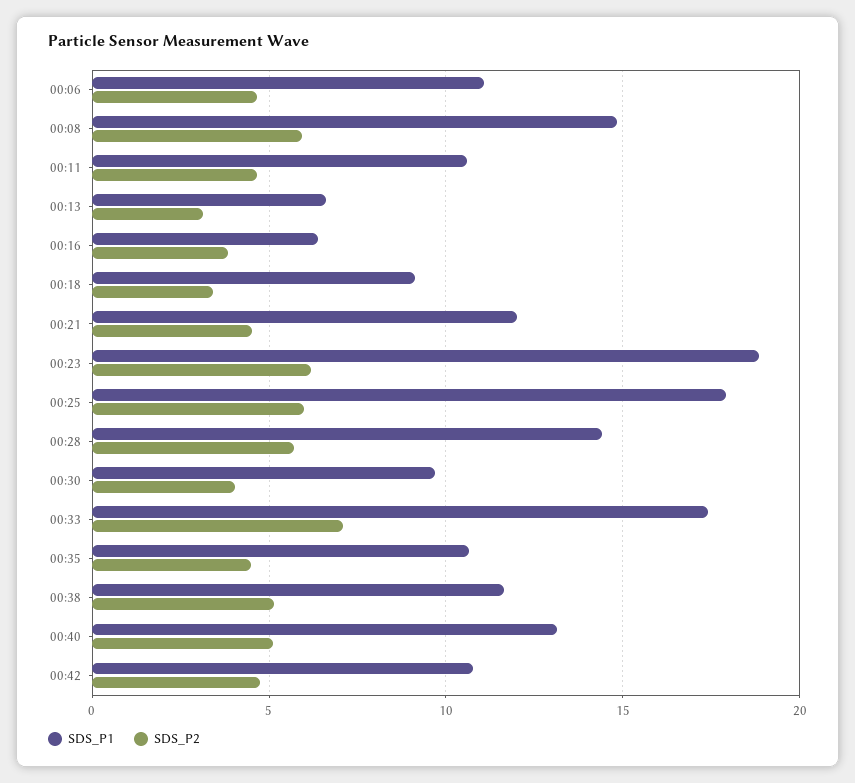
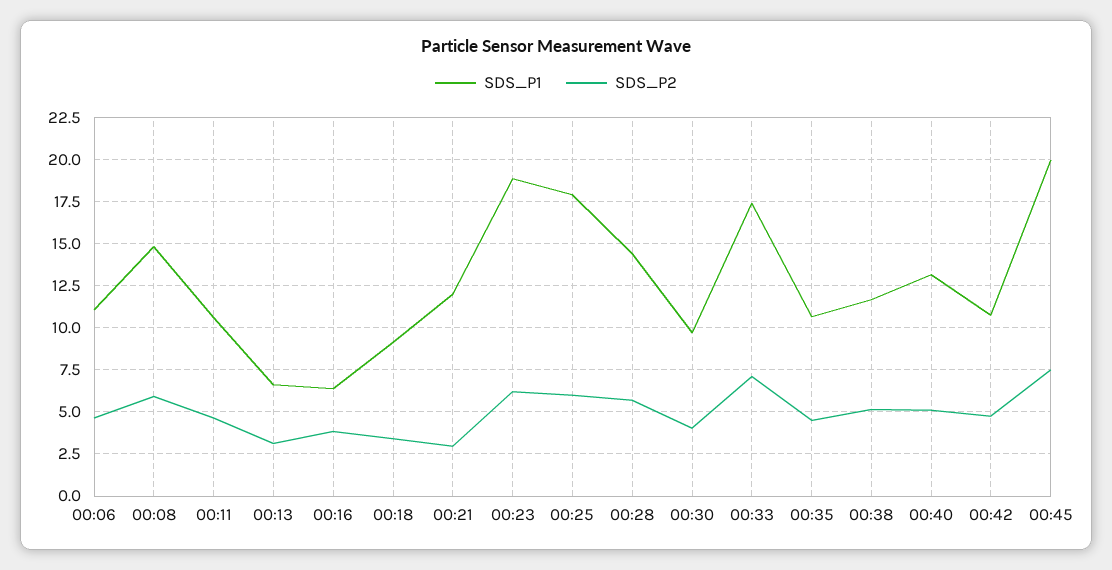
SDS_P2, 00:21: 4.5 -> 3
SDS_P1, 00:45: none -> 20
SDS_P2, 00:45: none -> 7.5

